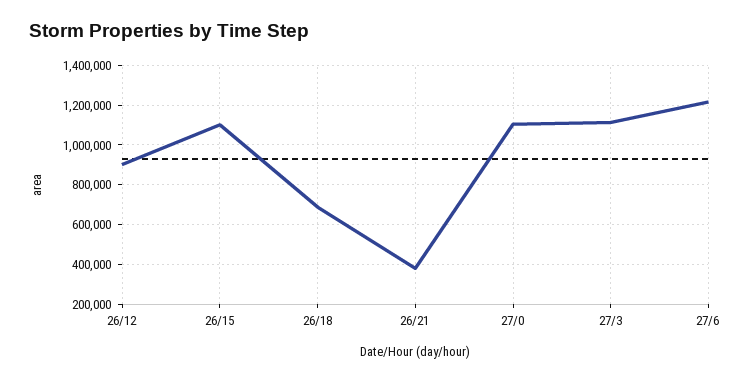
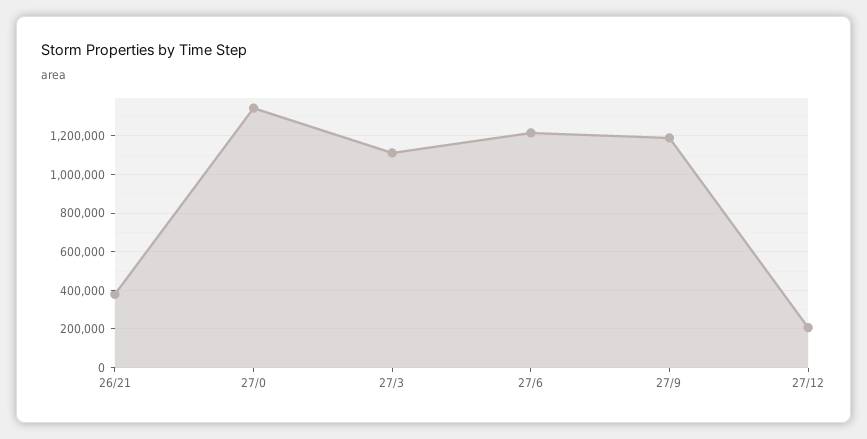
26/12: 900000 -> none
26/15: 1100000 -> none
26/18: 700000 -> none
27/0: 1100000 -> 1350000
27/9: none -> 1200000
27/12: none -> 200000

